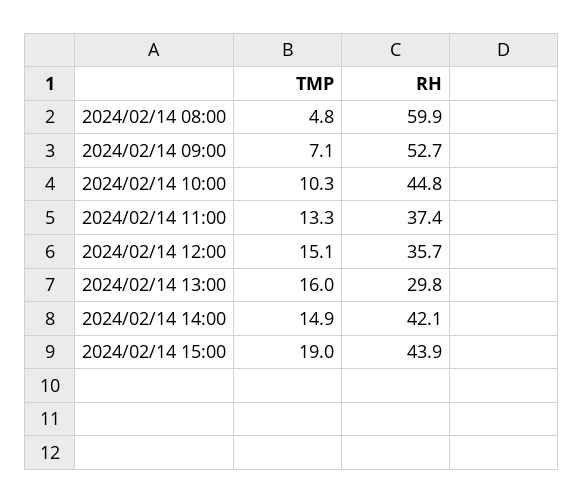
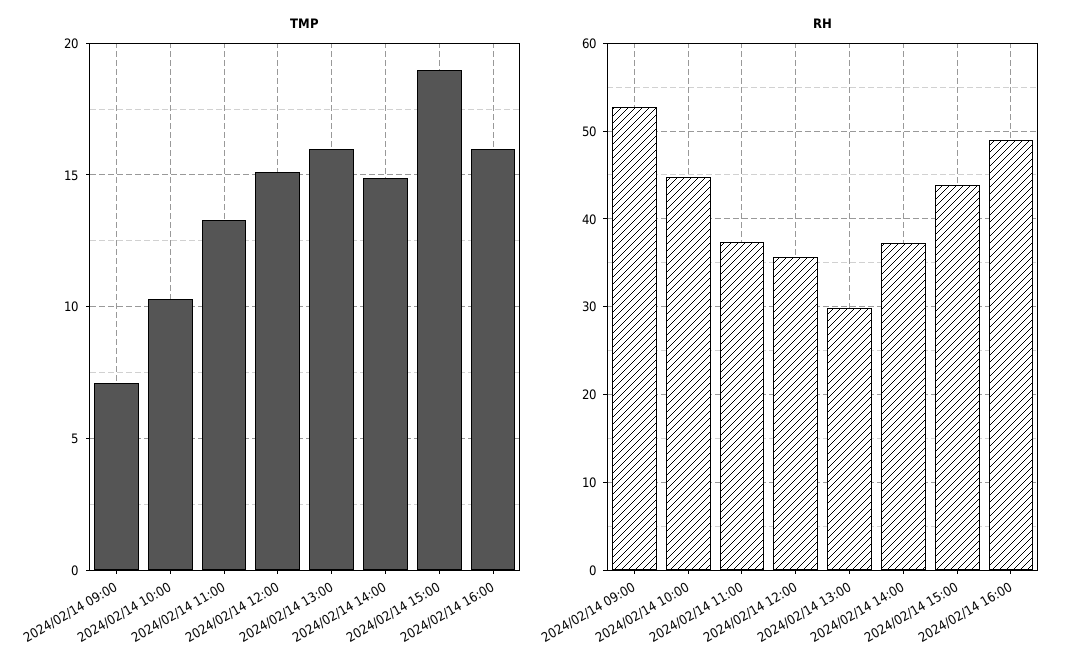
TMP, 2024/02/14 08:00: 4.8 -> none
RH, 2024/02/14 08:00: 59.9 -> none
RH, 2024/02/14 14:00: 42.1 -> 37
TMP, 2024/02/14 16:00: none -> 16
RH, 2024/02/14 16:00: none -> 49

